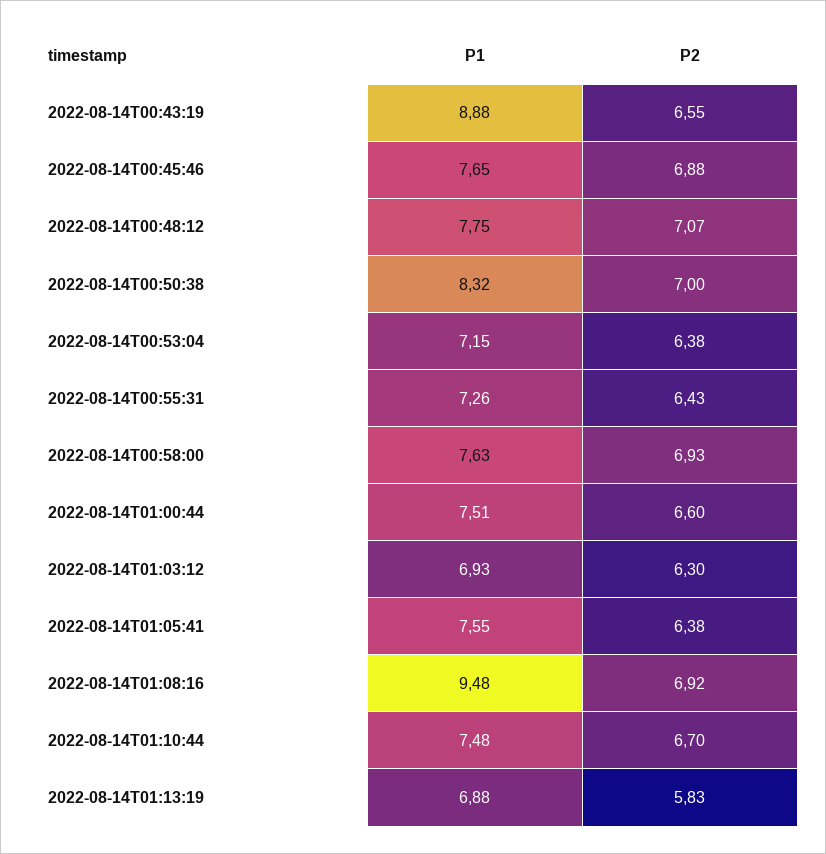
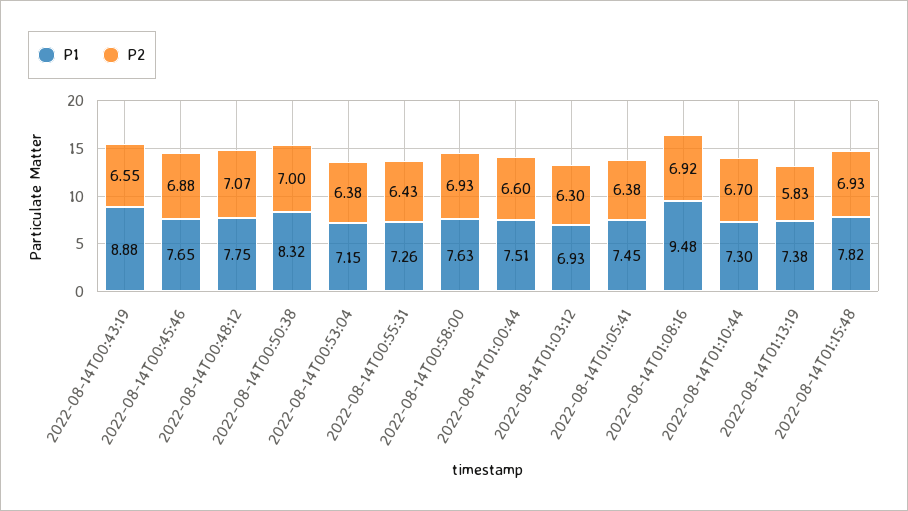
P1, 2022-08-14T01:05:41: 7.55 -> 7.45
P1, 2022-08-14T01:10:44: 7.48 -> 7.3
P1, 2022-08-14T01:13:19: 6.88 -> 7.38
P1, 2022-08-14T01:15:48: none -> 7.82
P2, 2022-08-14T01:15:48: none -> 6.93

